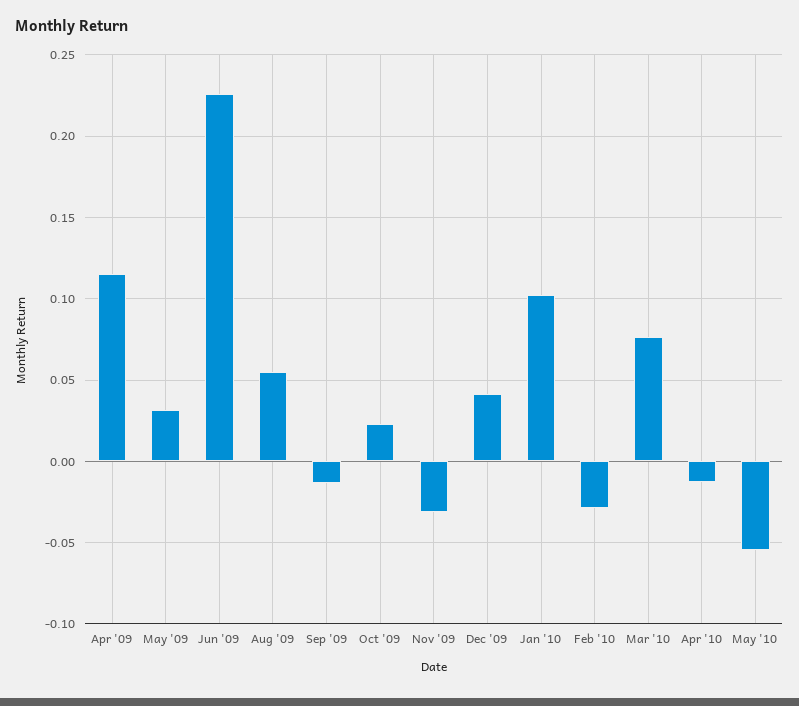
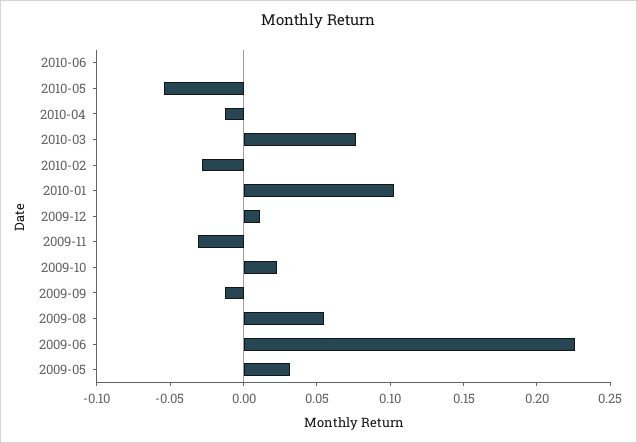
Apr '09: 0.115 -> none
Dec '09: 0.04 -> 0.01
2010-06: none -> 0

